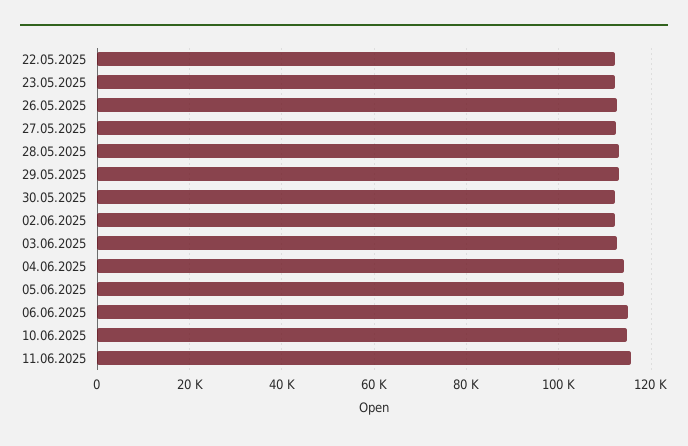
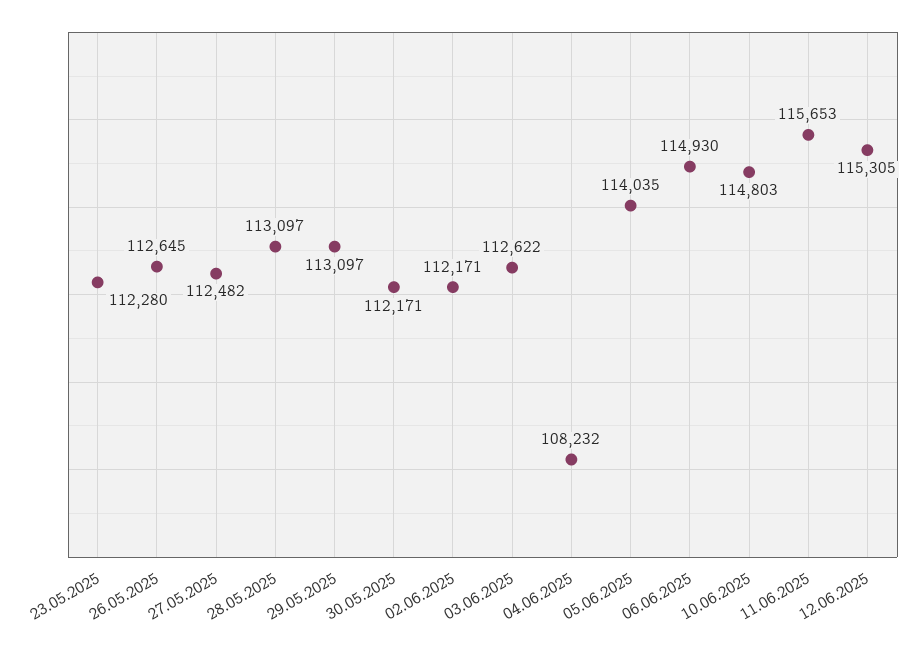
22.05.2025: 112000 -> none
04.06.2025: 114000 -> 108232
12.06.2025: none -> 115305

